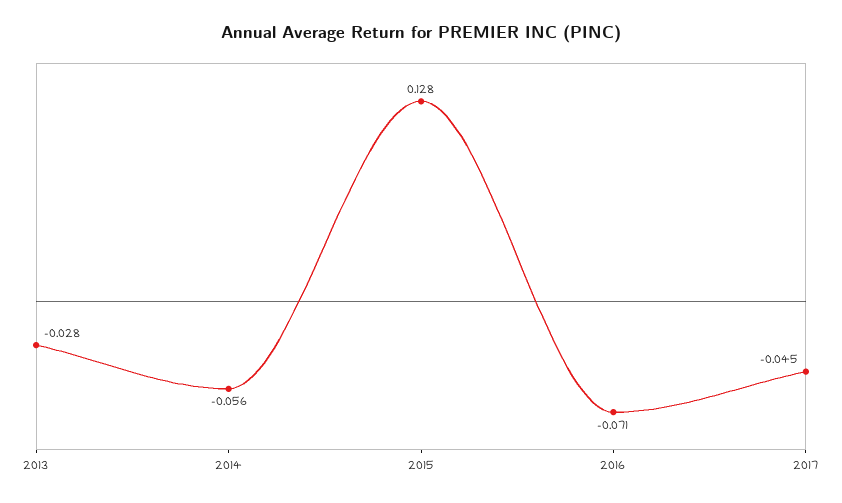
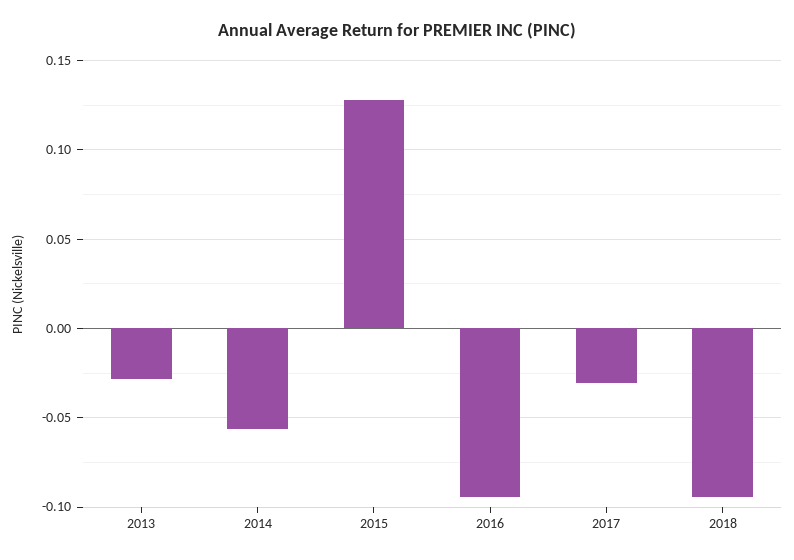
2016: -0.071 -> -0.095
2017: -0.045 -> -0.03
2018: none -> -0.095

